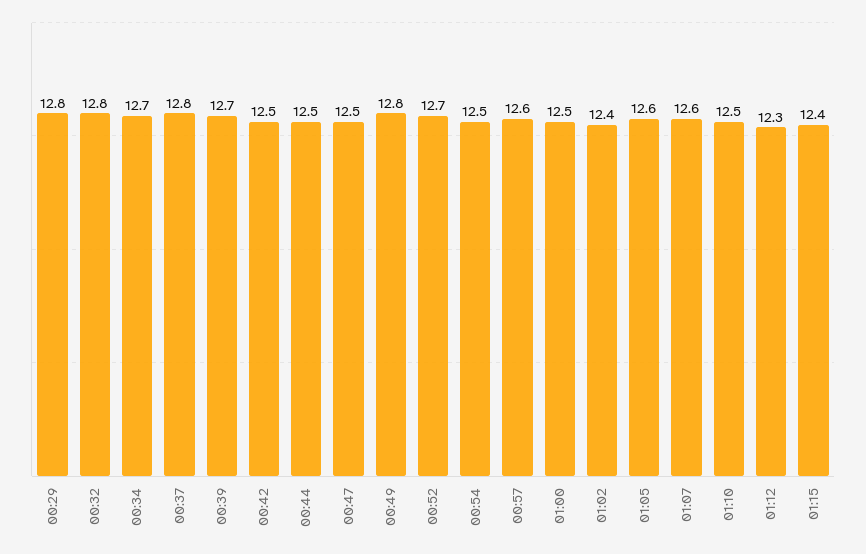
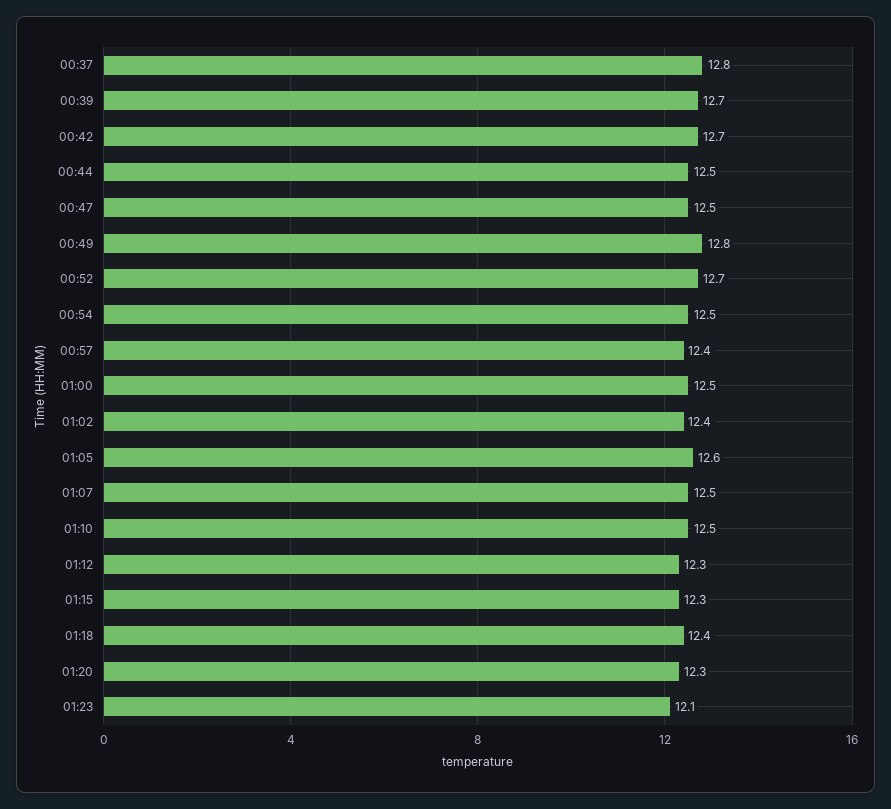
00:29: 12.8 -> none
00:32: 12.8 -> none
00:34: 12.7 -> none
00:42: 12.5 -> 12.7
00:57: 12.6 -> 12.4
01:07: 12.6 -> 12.5
01:15: 12.4 -> 12.3
01:18: none -> 12.4
01:20: none -> 12.3
01:23: none -> 12.1

